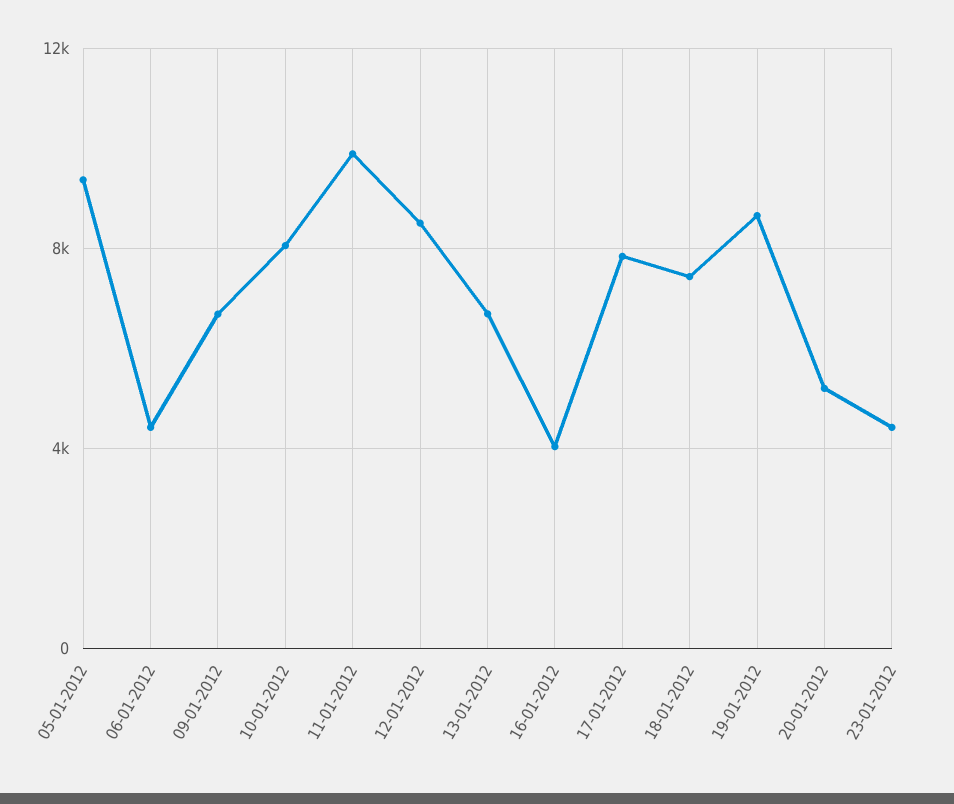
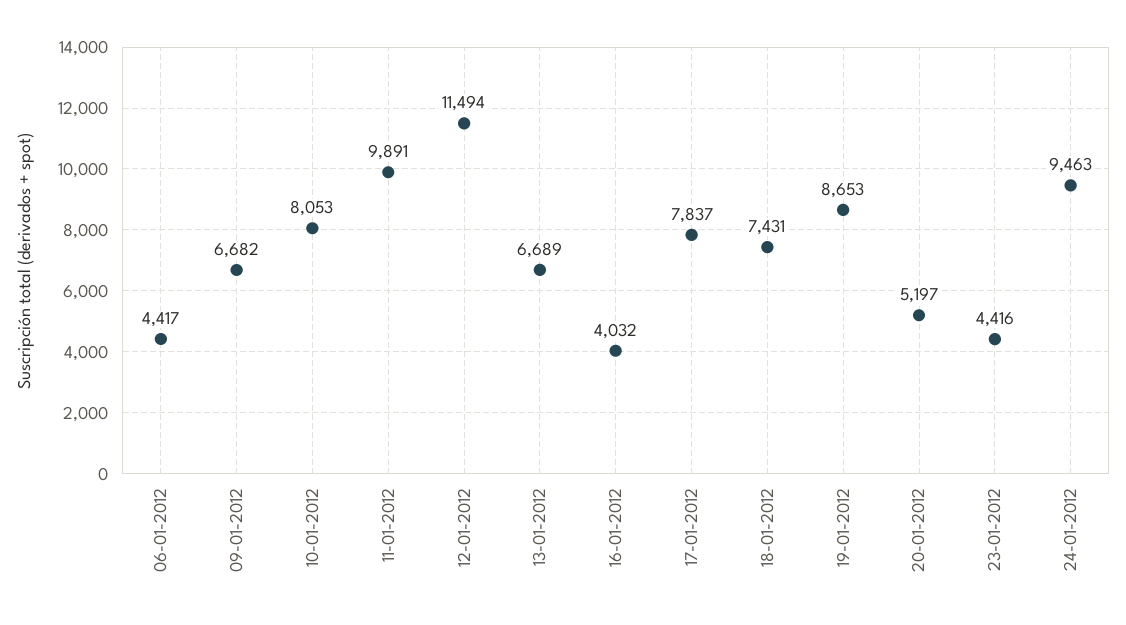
05-01-2012: 9500 -> none
12-01-2012: 8500 -> 11494
24-01-2012: none -> 9463

